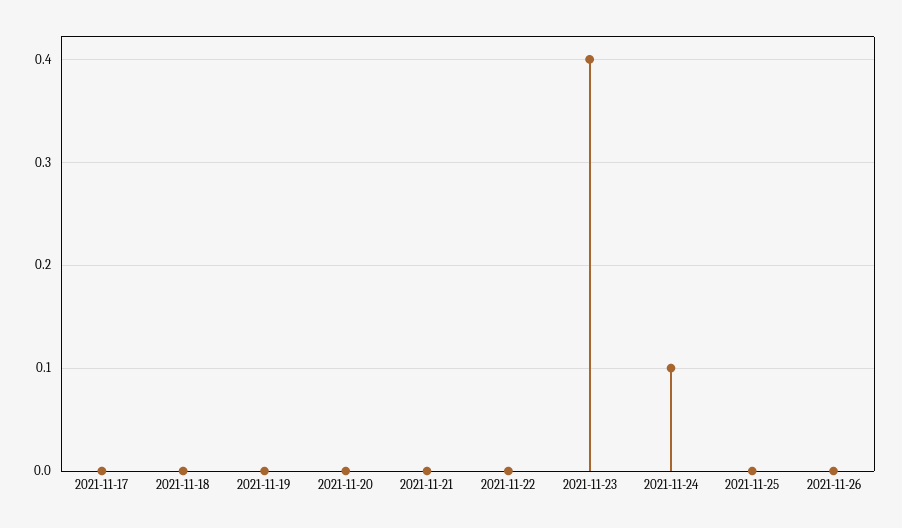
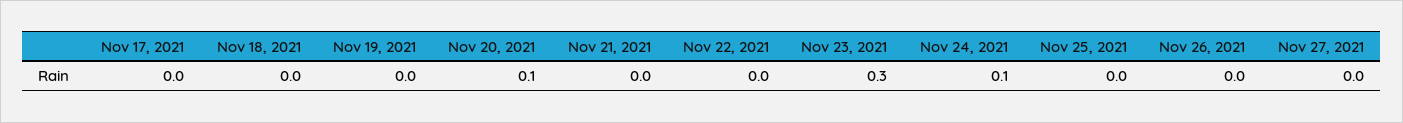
2021-11-20: 0 -> 0.1
2021-11-23: 0.4 -> 0.3
Nov 27, 2021: none -> 0

